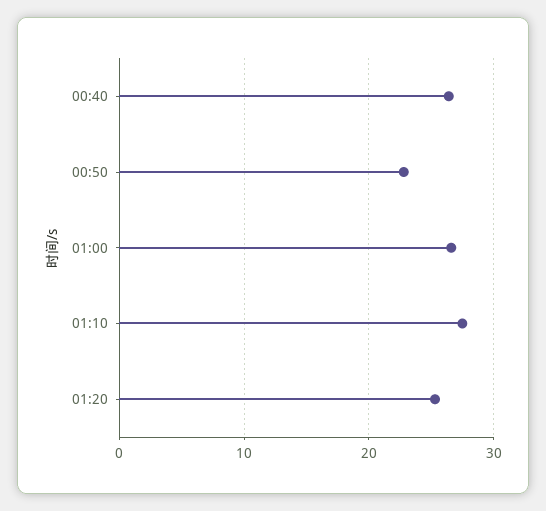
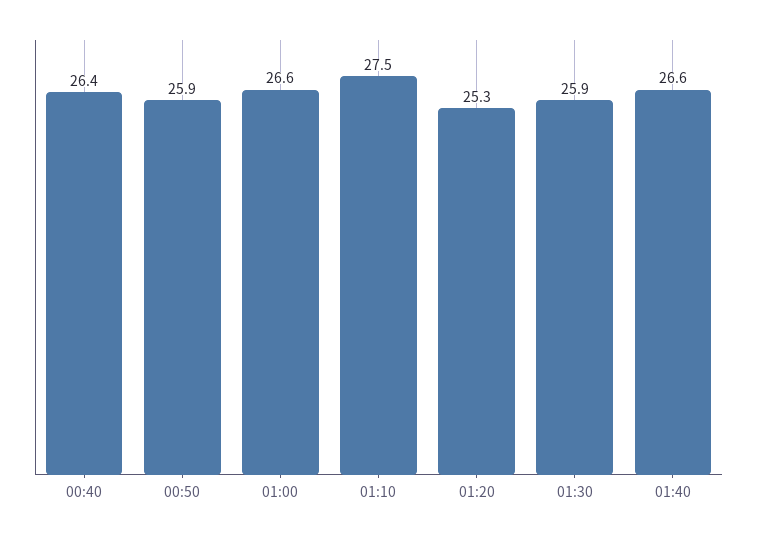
00:50: 23 -> 25.9
01:30: none -> 25.9
01:40: none -> 26.6

